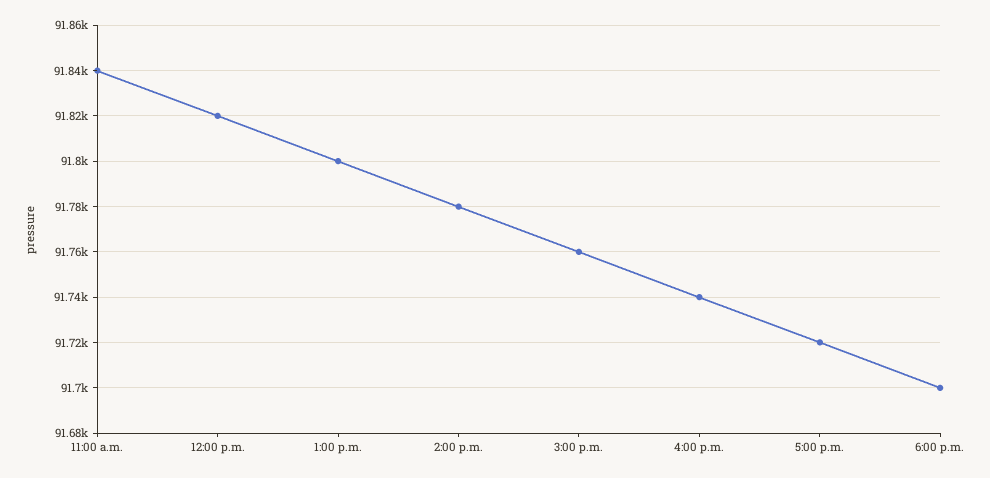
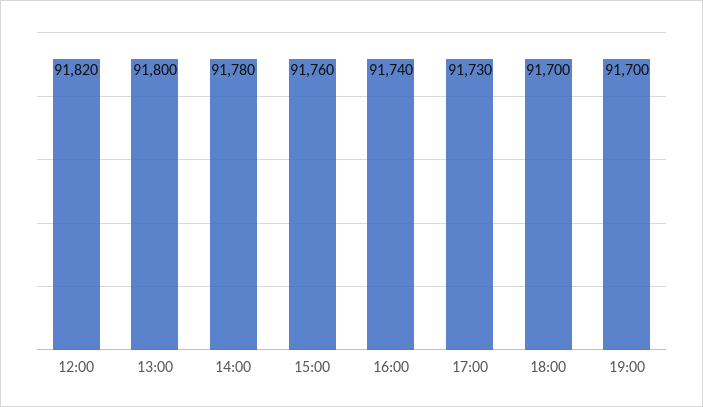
11:00 a.m.: 91840 -> none
5:00 p.m.: 91720 -> 91730
19:00: none -> 91700

